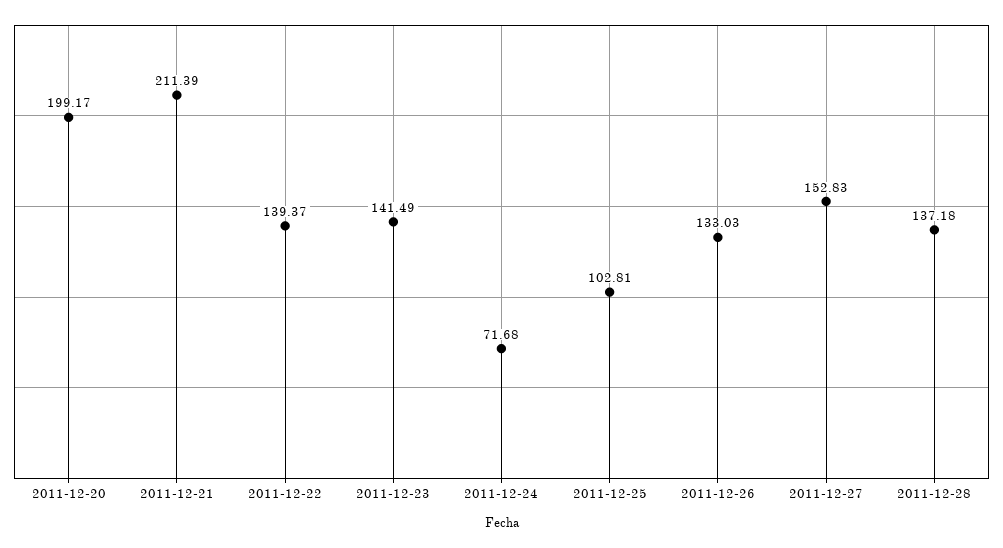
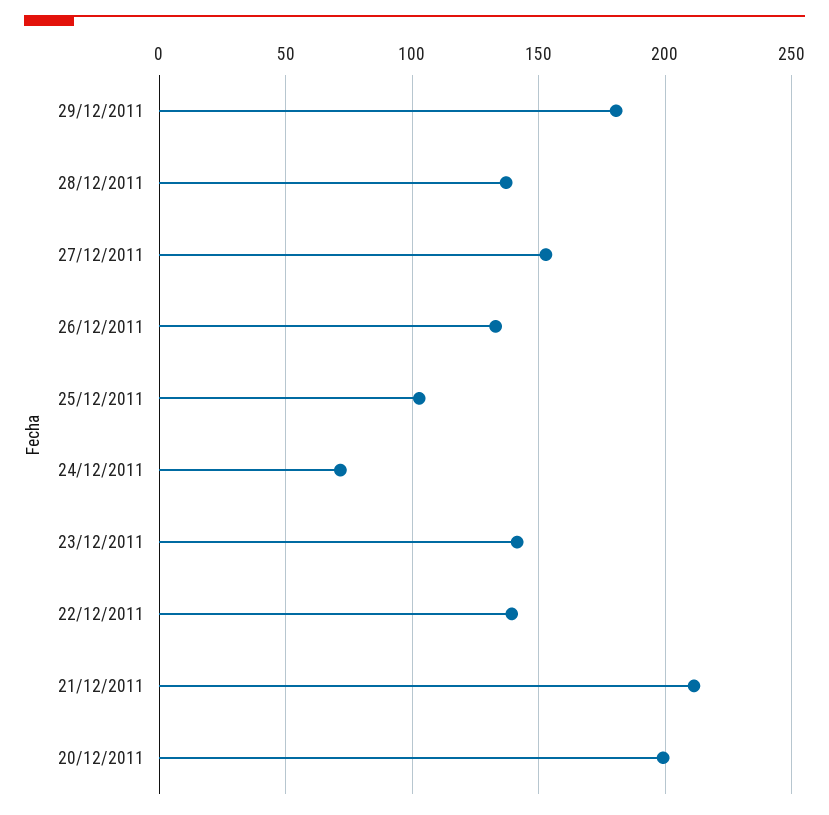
29/12/2011: none -> 180

